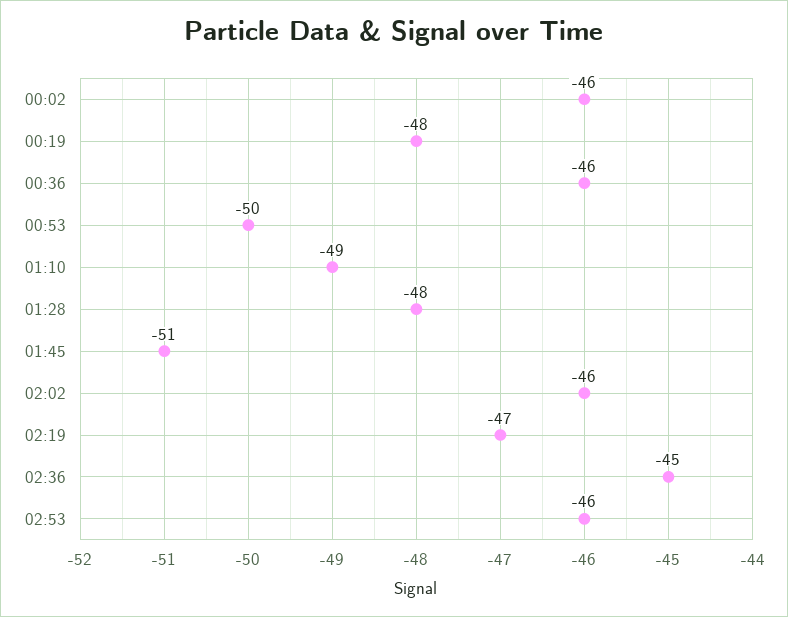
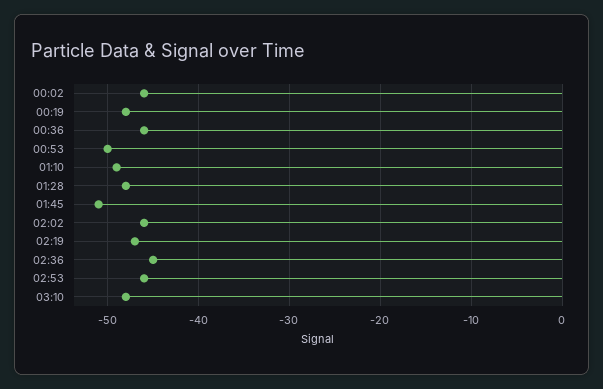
03:10: none -> -48

